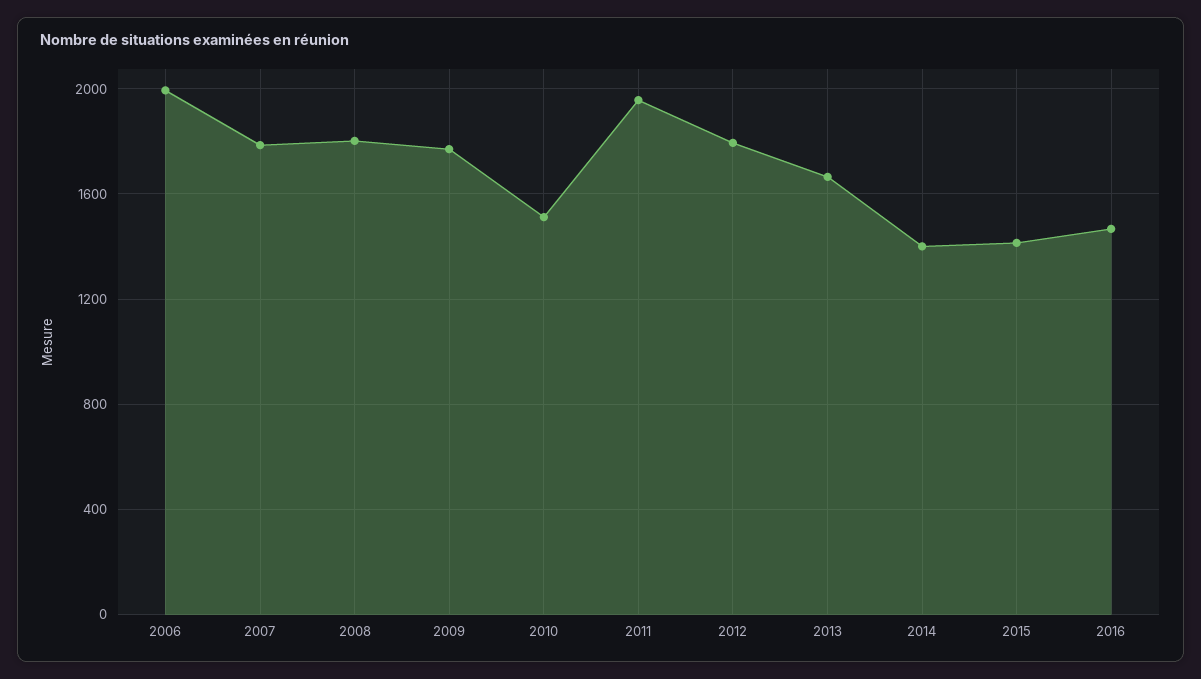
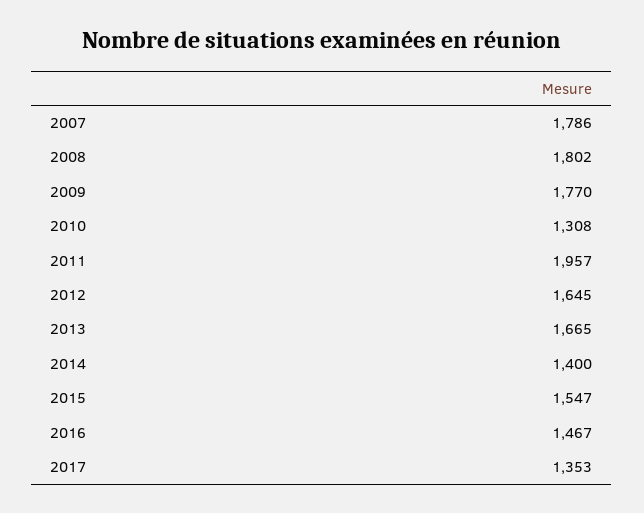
2006: 2000 -> none
2010: 1500 -> 1308
2012: 1800 -> 1645
2015: 1400 -> 1547
2017: none -> 1353

